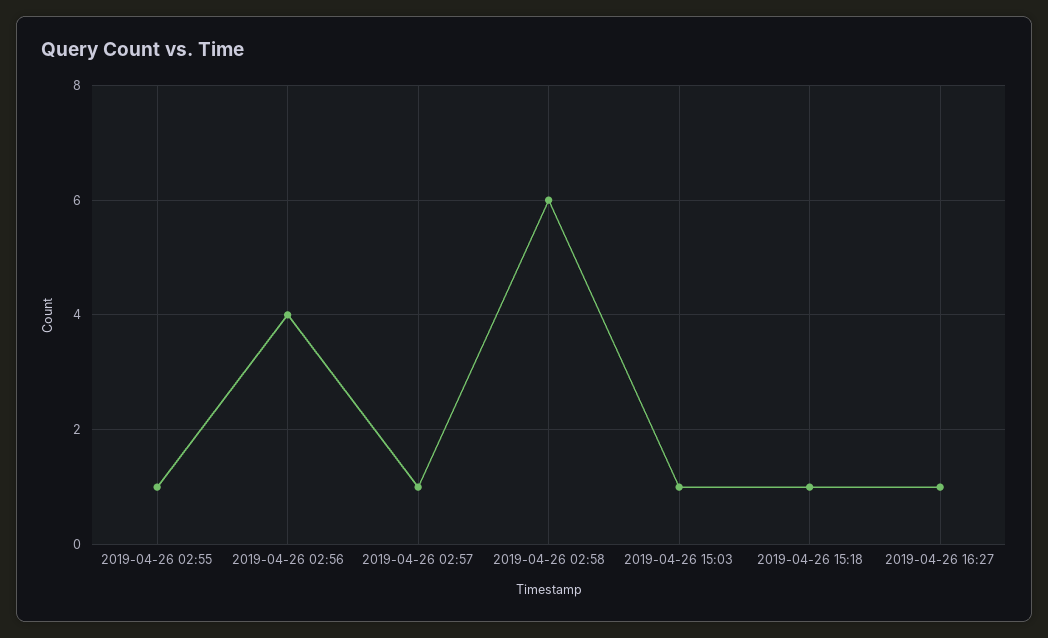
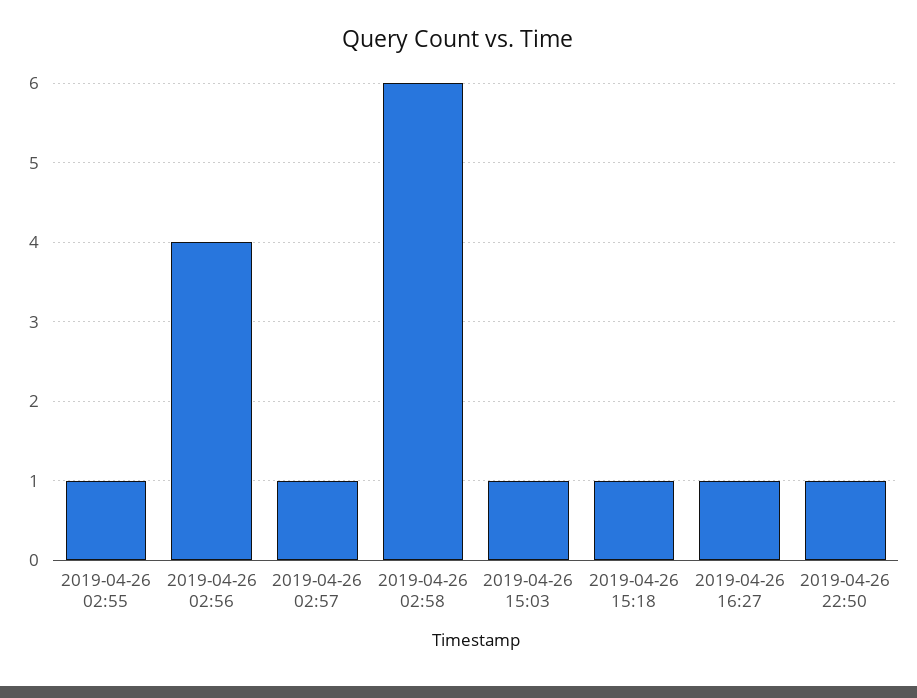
2019-04-26 22:50: none -> 1

